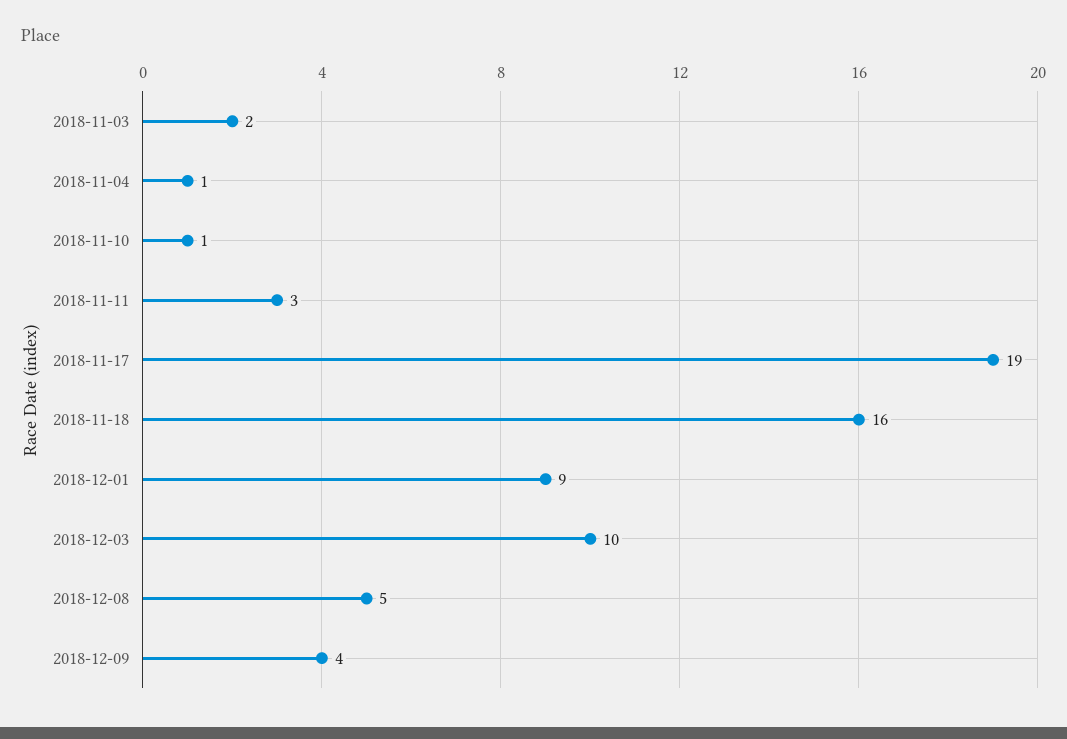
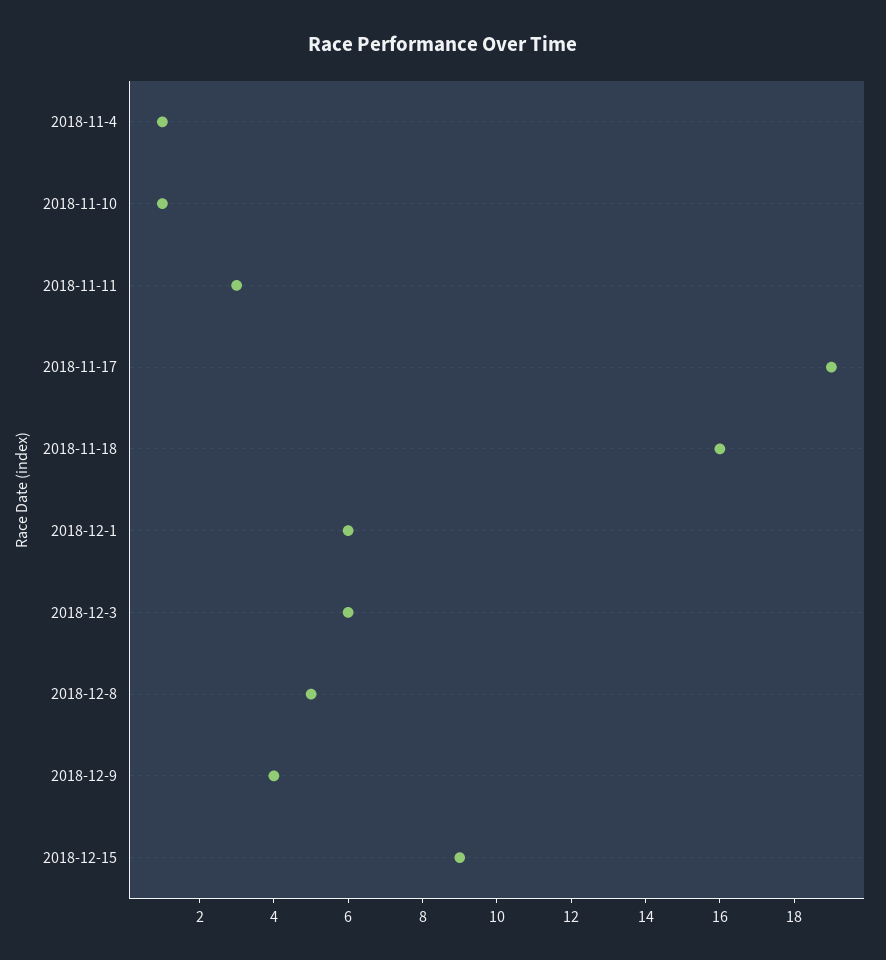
2018-11-03: 2 -> none
2018-12-01: 9 -> 6
2018-12-03: 10 -> 6
2018-12-15: none -> 9

